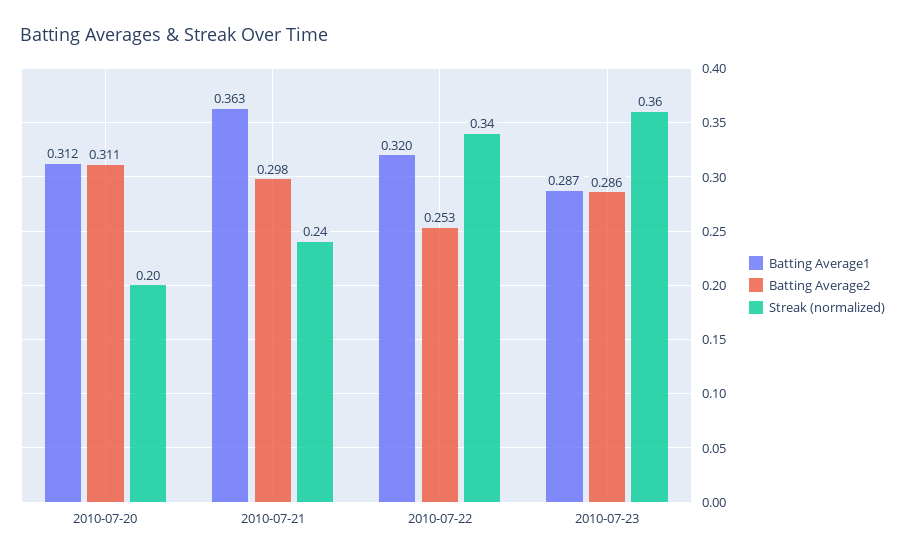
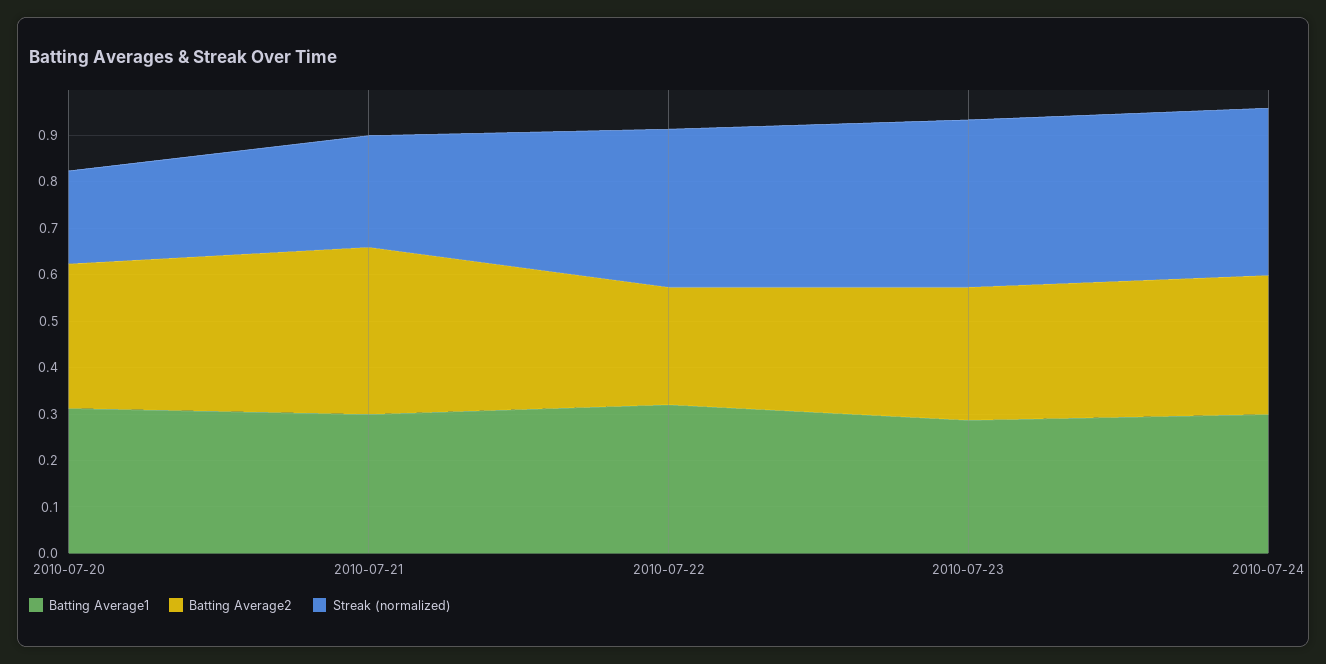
Batting Average1, 2010-07-21: 0.363 -> 0.3
Batting Average2, 2010-07-21: 0.298 -> 0.36
Batting Average1, 2010-07-24: none -> 0.3
Batting Average2, 2010-07-24: none -> 0.3
Streak (normalized), 2010-07-24: none -> 0.36

